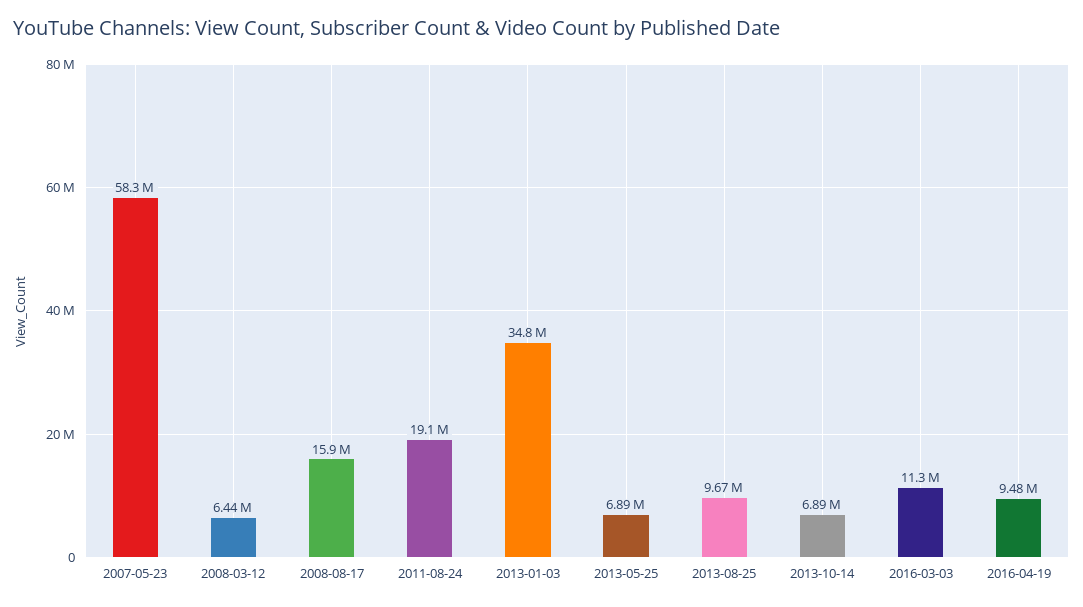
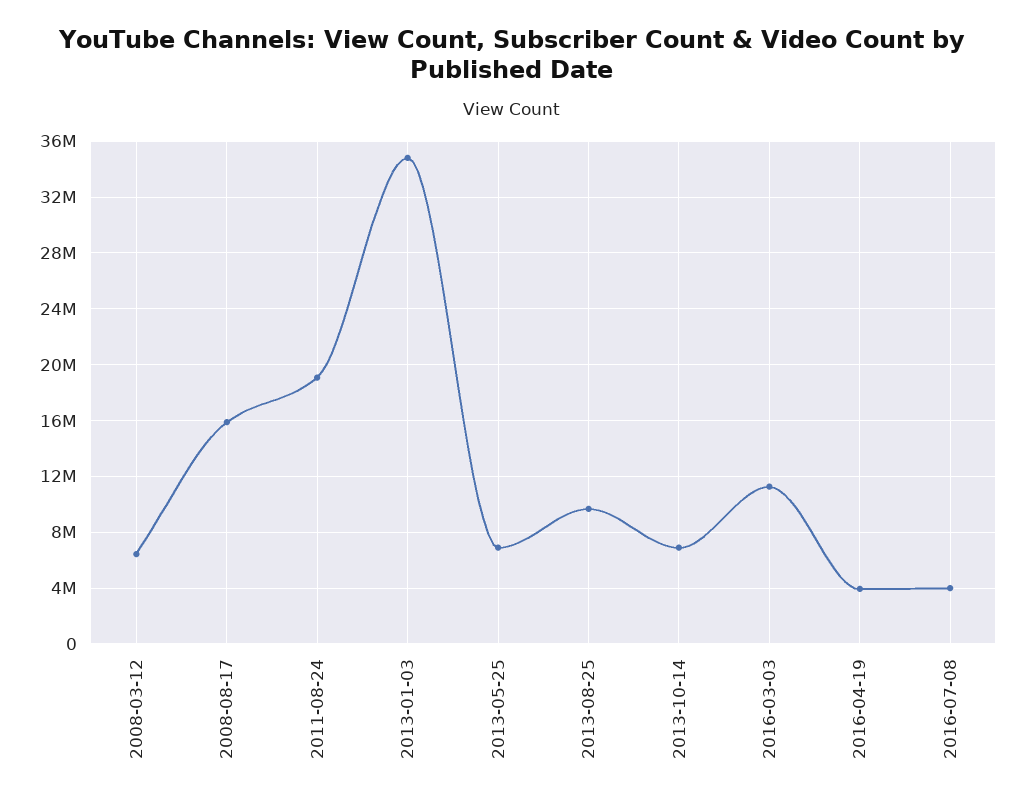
2007-05-23: 58300000 -> none
2016-04-19: 9480000 -> 4000000
2016-07-08: none -> 4000000

